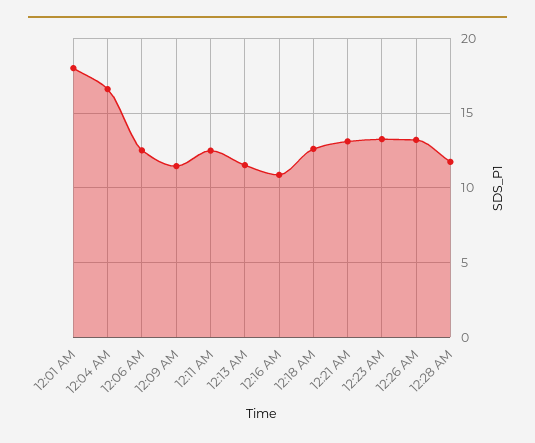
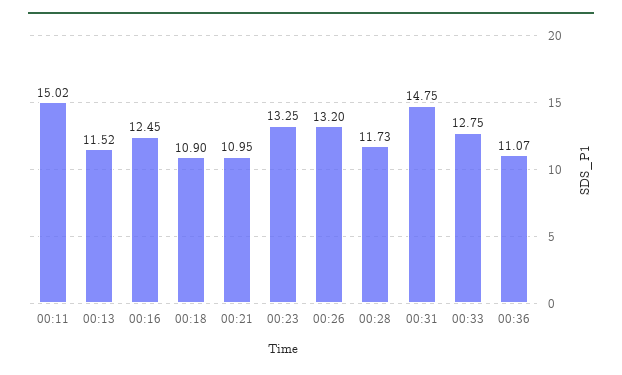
12:01 AM: 18 -> none
12:04 AM: 16.5 -> none
12:06 AM: 12.5 -> none
12:09 AM: 11.5 -> none
12:11 AM: 12.5 -> 15.02
12:16 AM: 11 -> 12.45
12:18 AM: 12.5 -> 10.9
12:21 AM: 13 -> 10.95
00:31: none -> 14.75
00:33: none -> 12.75
00:36: none -> 11.07

